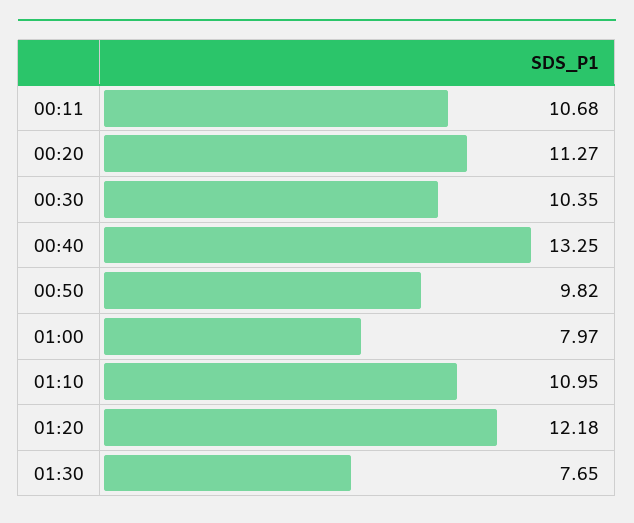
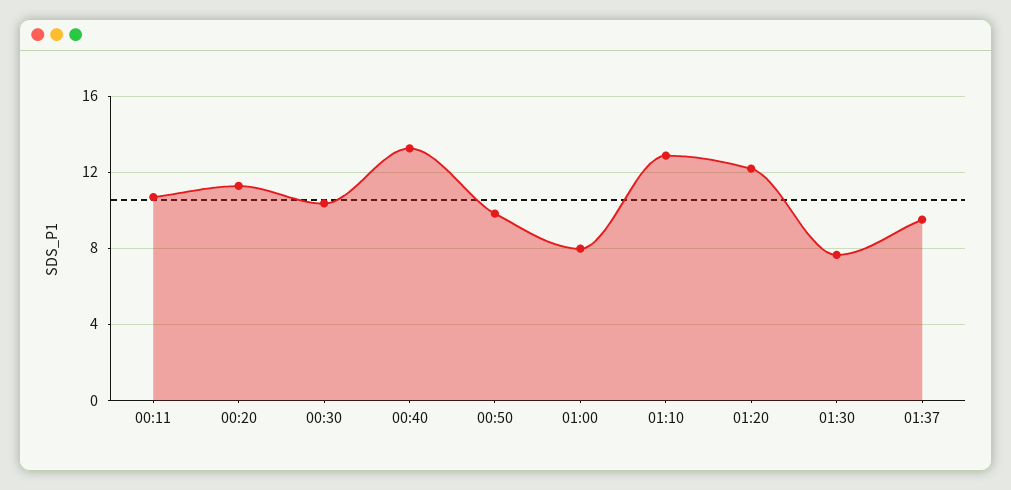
01:10: 10.95 -> 13
01:37: none -> 9.5

